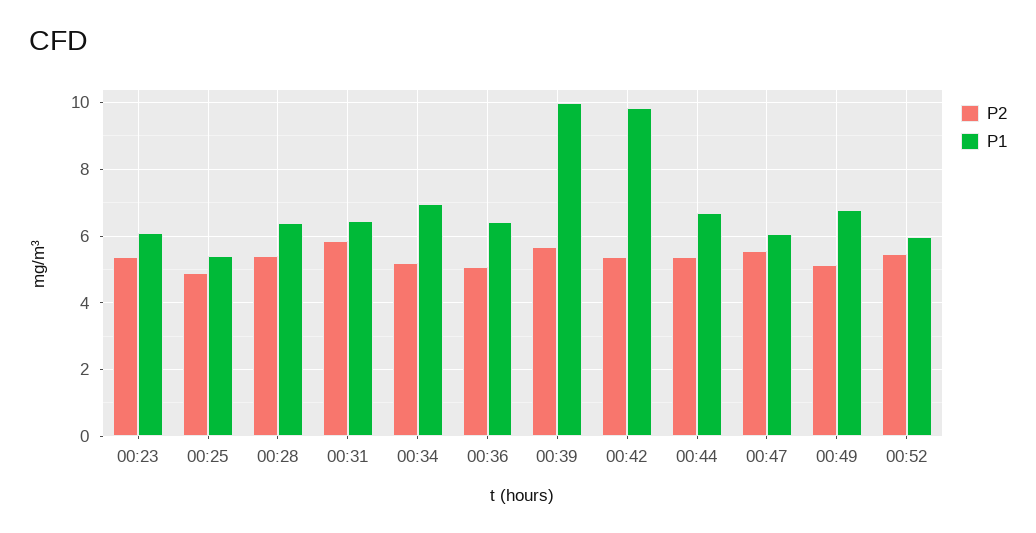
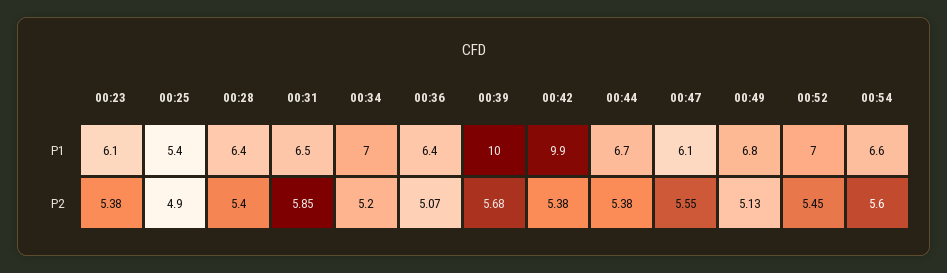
P1, 00:52: 6 -> 7
P1, 00:54: none -> 6.6
P2, 00:54: none -> 5.6

